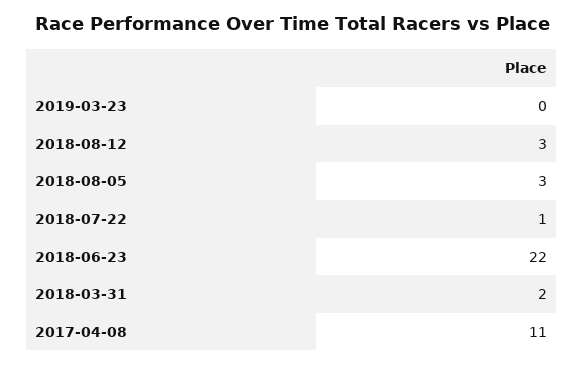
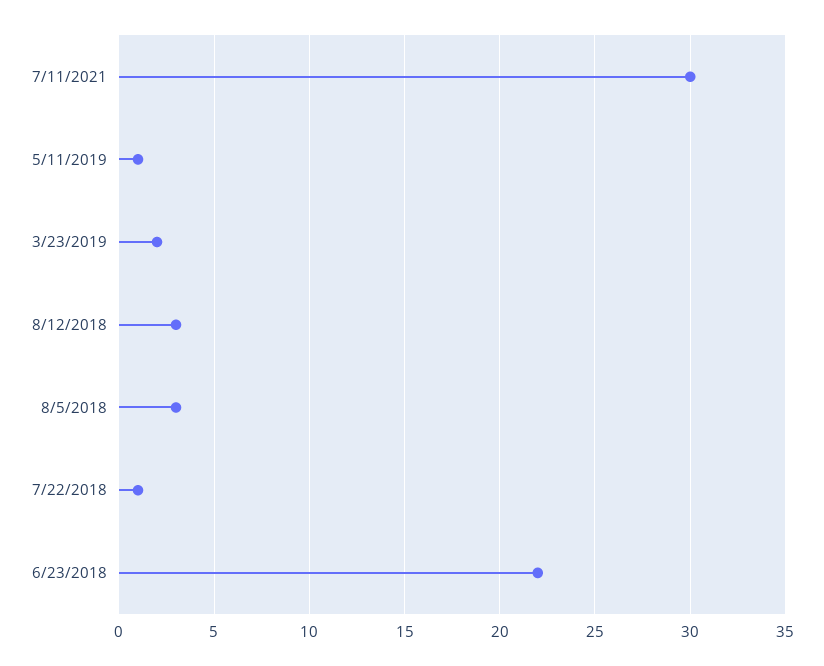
2019-03-23: 0 -> 2
2018-03-31: 2 -> none
2017-04-08: 11 -> none
7/11/2021: none -> 30
5/11/2019: none -> 1

